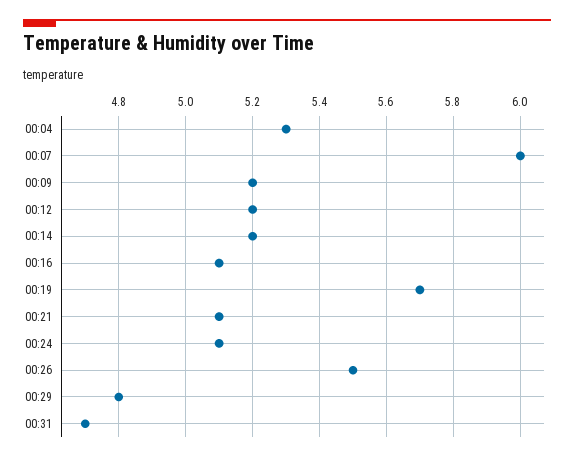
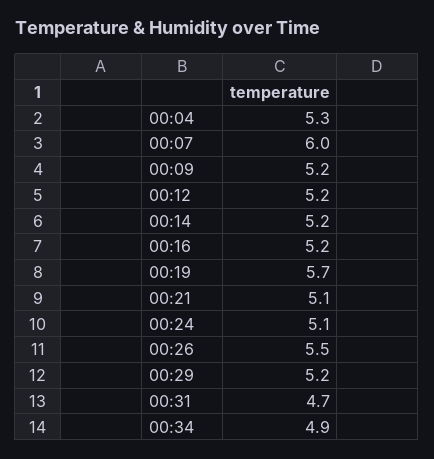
00:16: 5.1 -> 5.2
00:29: 4.8 -> 5.2
00:34: none -> 4.9

